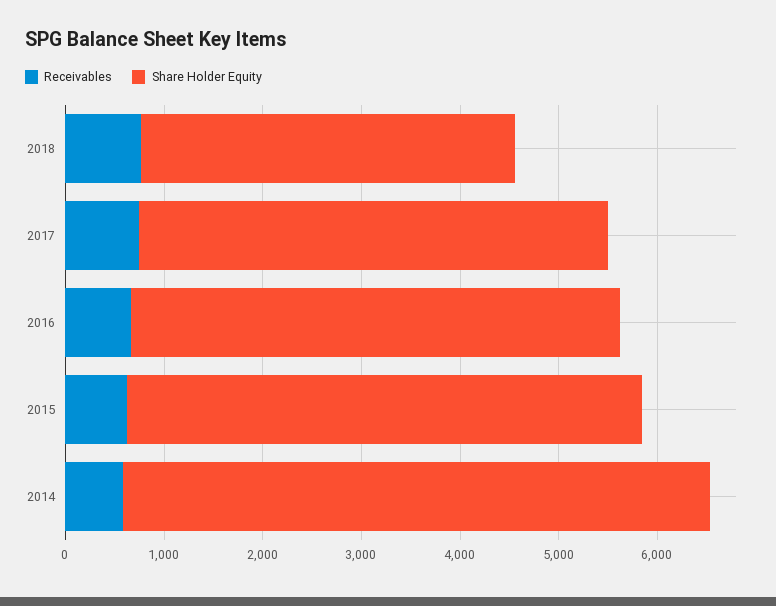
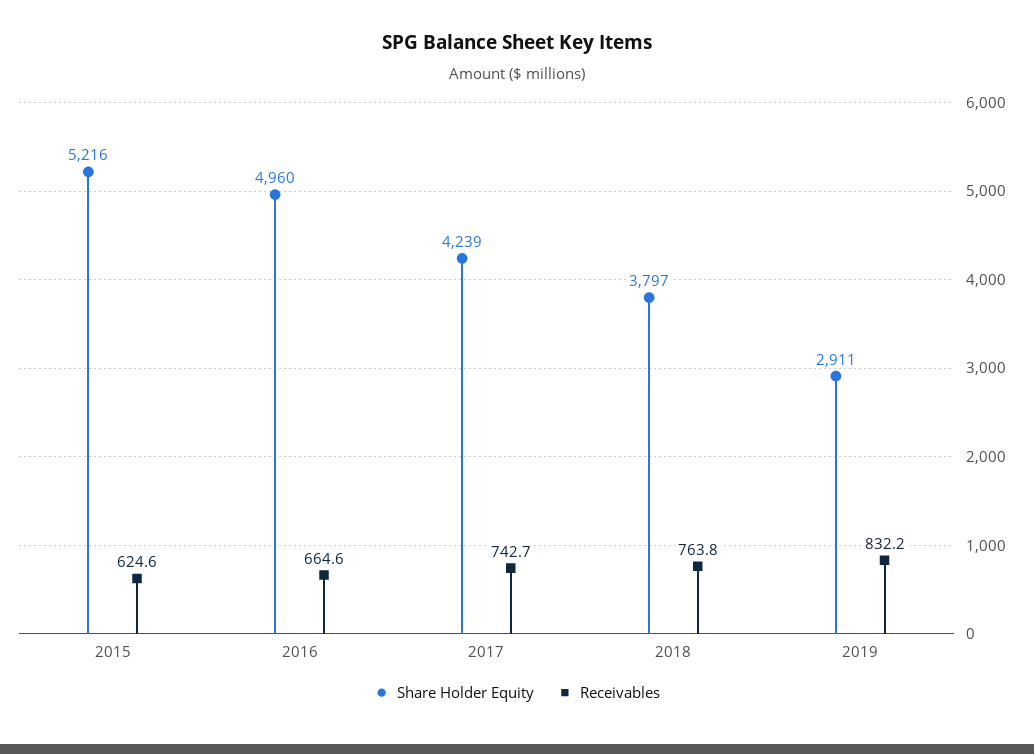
Share Holder Equity, 2017: 4800 -> 4239
Receivables, 2014: 600 -> none
Share Holder Equity, 2014: 6000 -> none
Share Holder Equity, 2019: none -> 2911
Receivables, 2019: none -> 832.2

